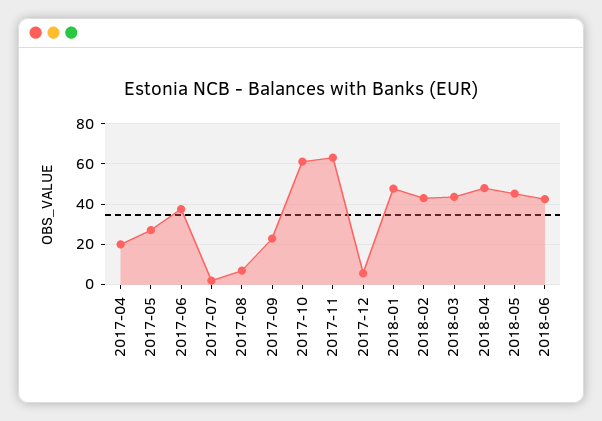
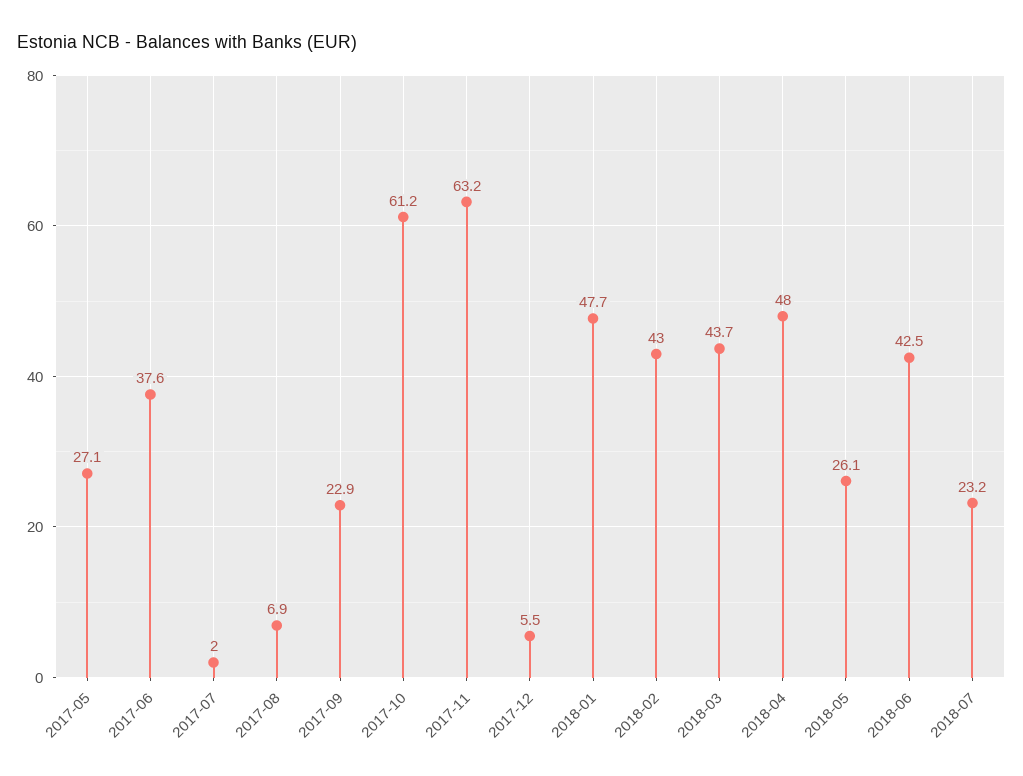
2017-04: 20 -> none
2018-05: 45 -> 26.1
2018-07: none -> 23.2

